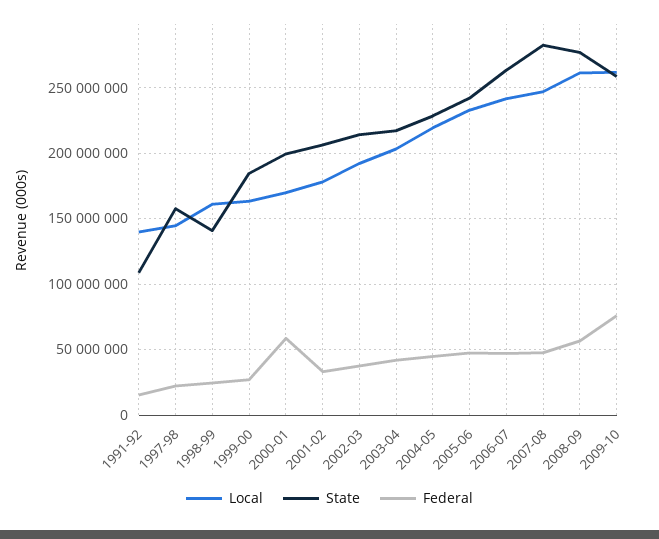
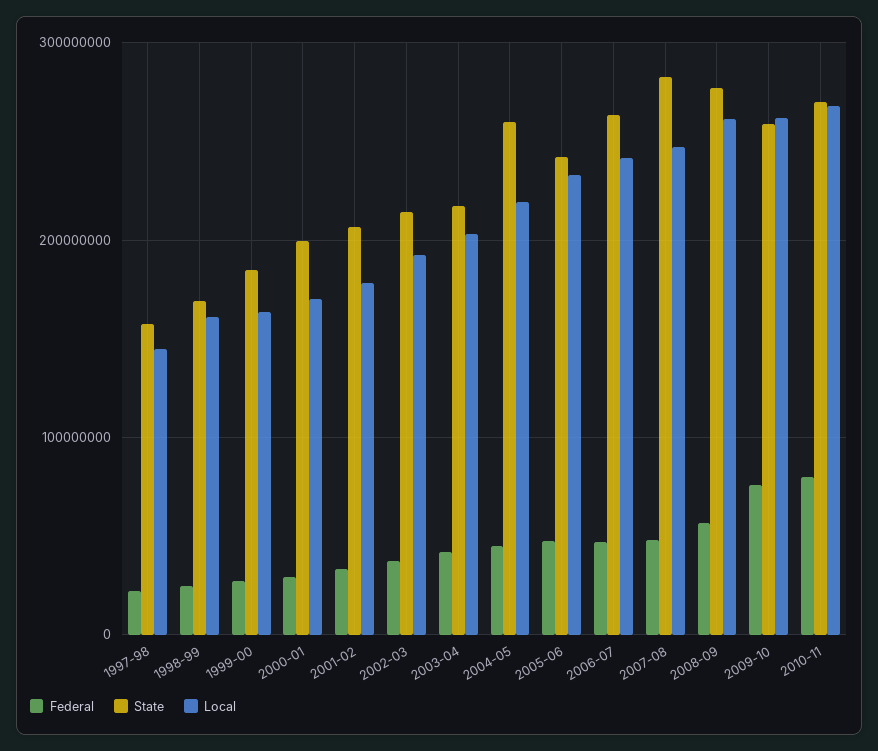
Local, 1991-92: 140000000 -> none
State, 1991-92: 110000000 -> none
Federal, 1991-92: 15000000 -> none
State, 1998-99: 140000000 -> 170000000
Federal, 2000-01: 60000000 -> 30000000
State, 2004-05: 230000000 -> 260000000
Federal, 2010-11: none -> 80000000
State, 2010-11: none -> 270000000
Local, 2010-11: none -> 270000000

